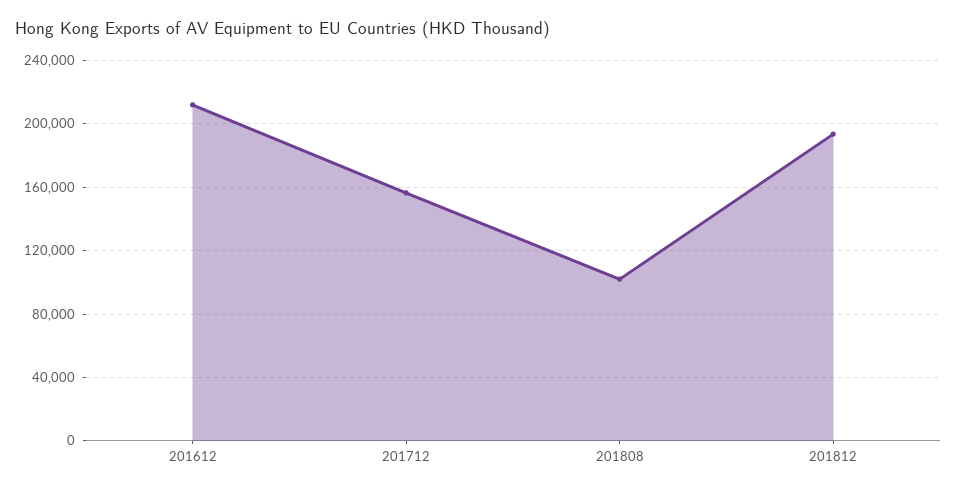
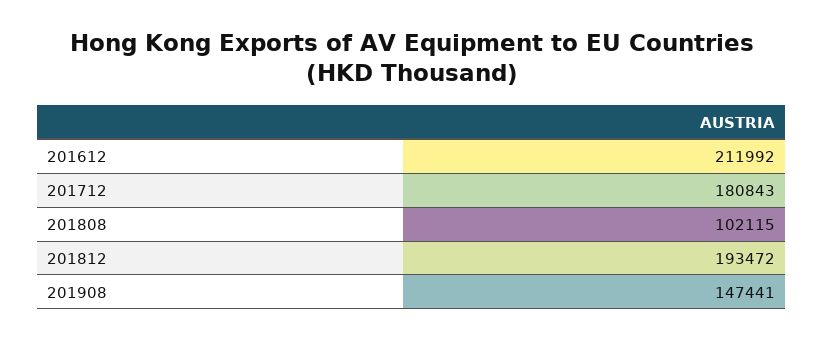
201712: 155000 -> 180843
201908: none -> 147441

